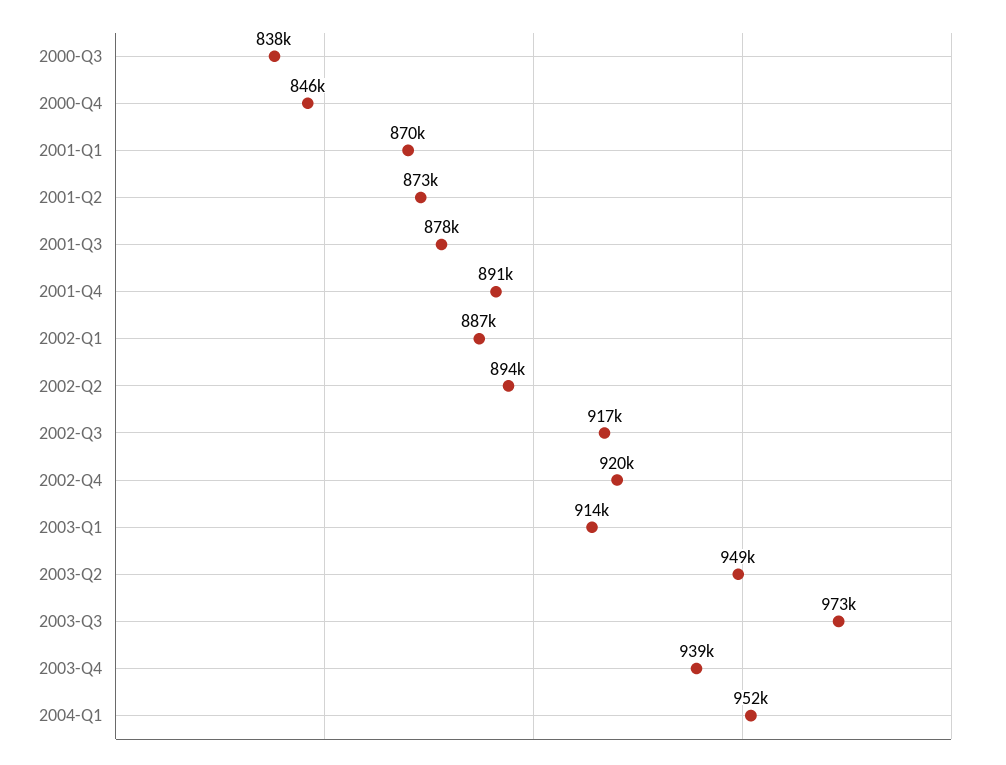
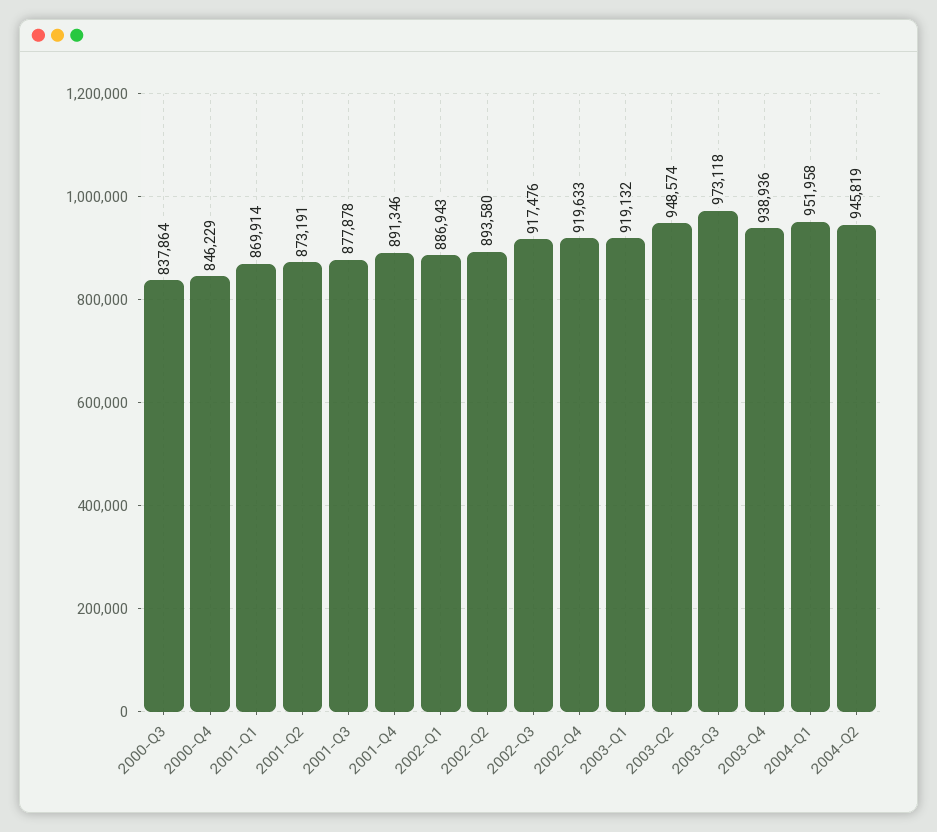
2003-Q1: 914000 -> 919132
2004-Q2: none -> 945819

